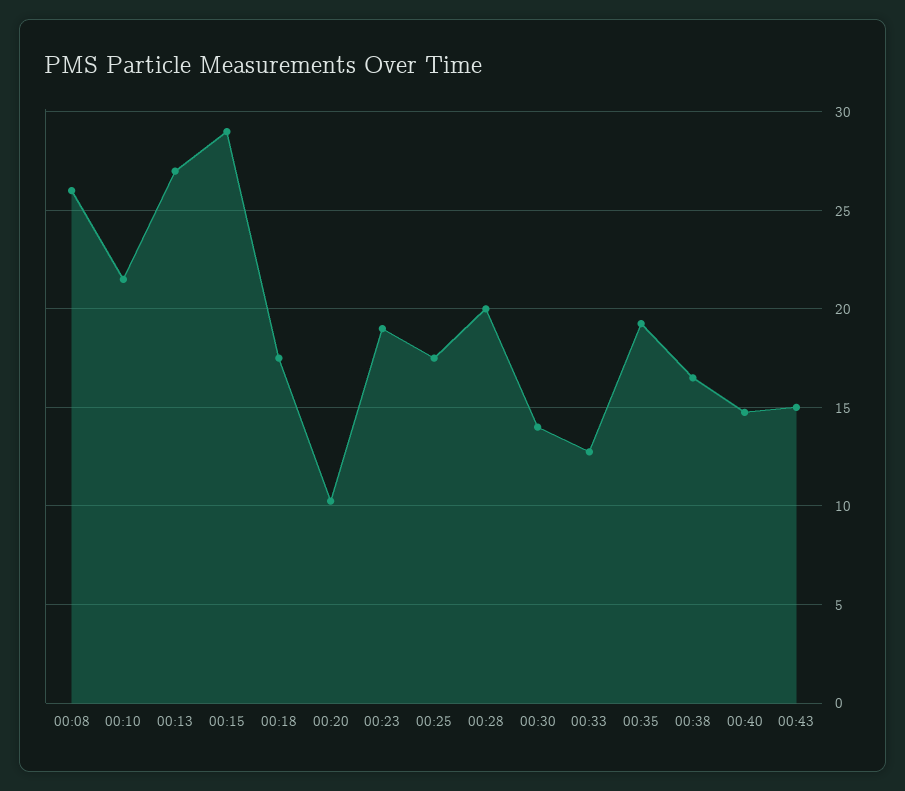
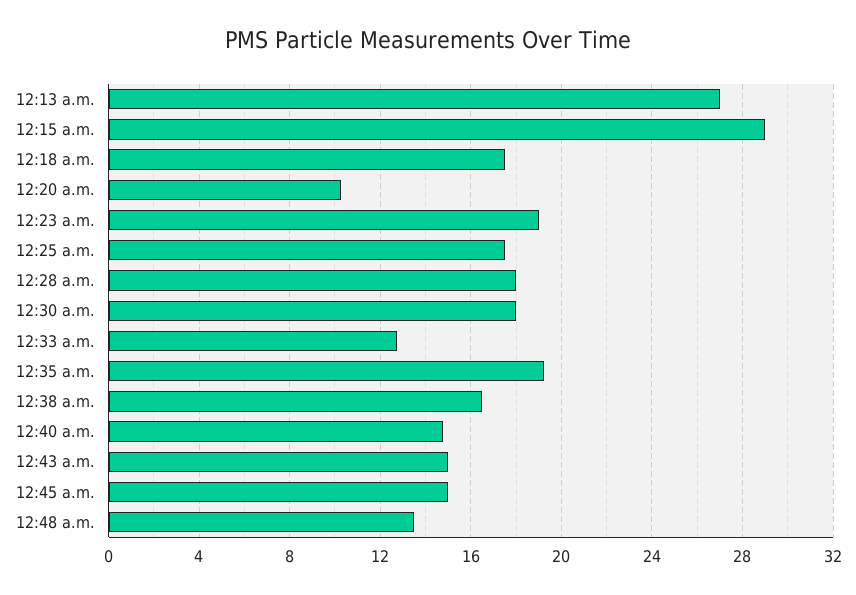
00:08: 26 -> none
00:10: 21.5 -> none
00:28: 20 -> 18
00:30: 14 -> 18
12:45 a.m.: none -> 15
12:48 a.m.: none -> 13.5

